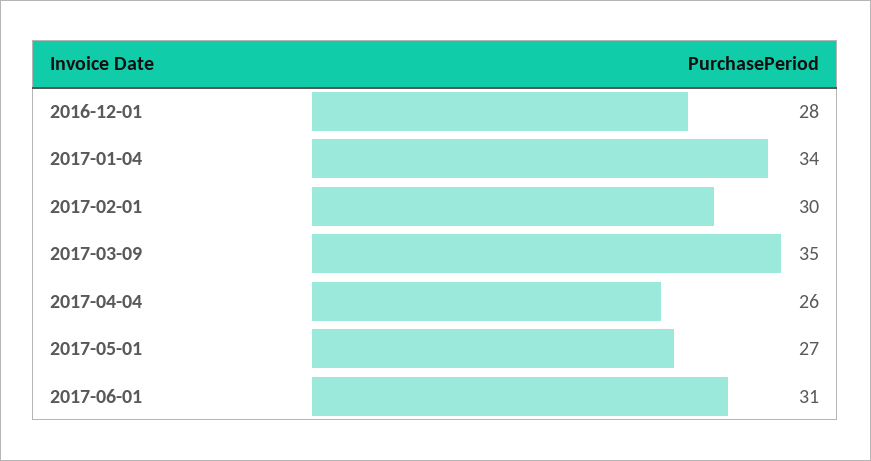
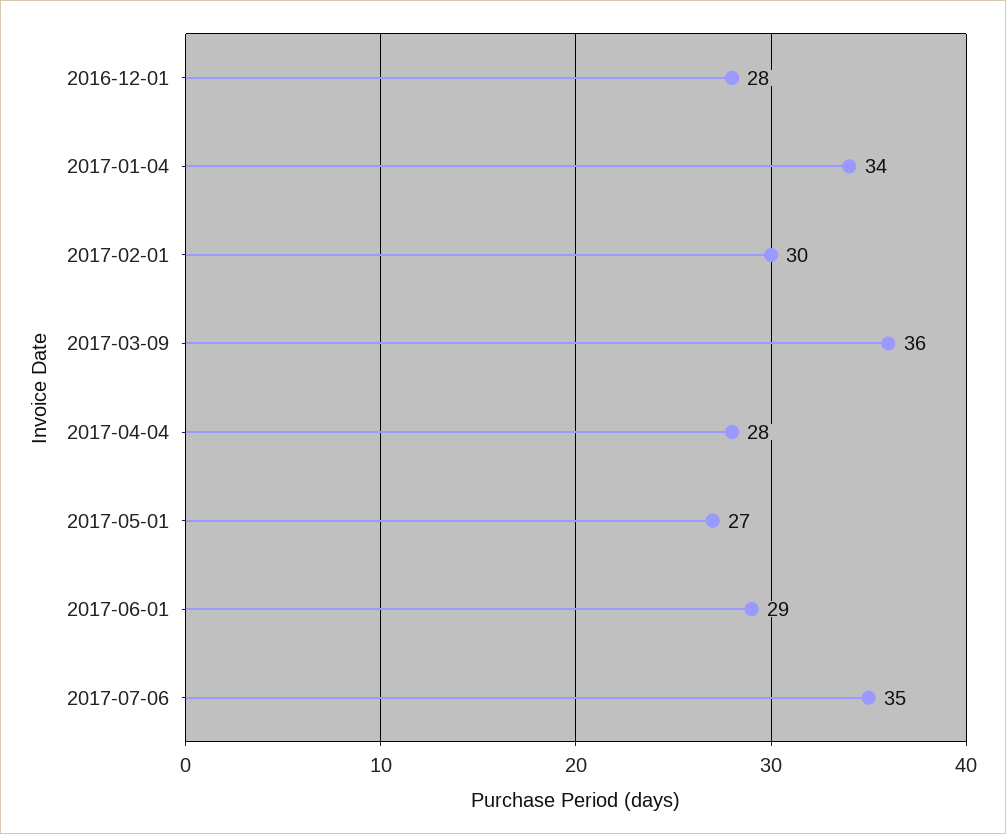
2017-03-09: 35 -> 36
2017-04-04: 26 -> 28
2017-06-01: 31 -> 29
2017-07-06: none -> 35

